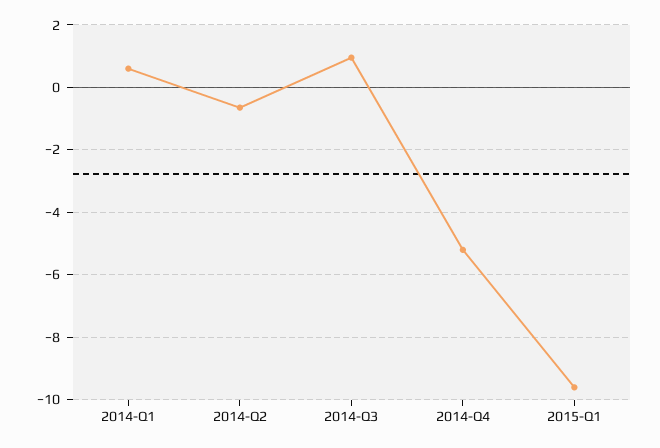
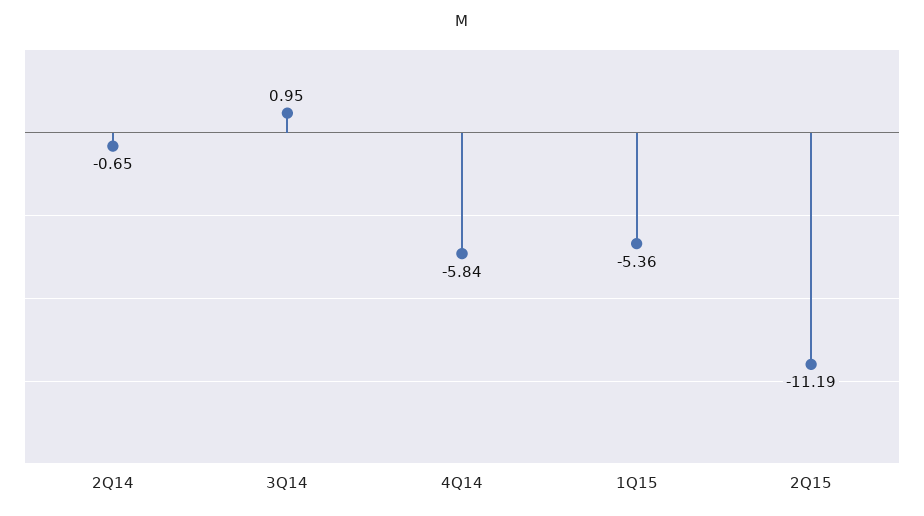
2014-Q1: 0.6 -> none
2014-Q4: -5.2 -> -5.84
2015-Q1: -9.6 -> -5.36
2Q15: none -> -11.19

